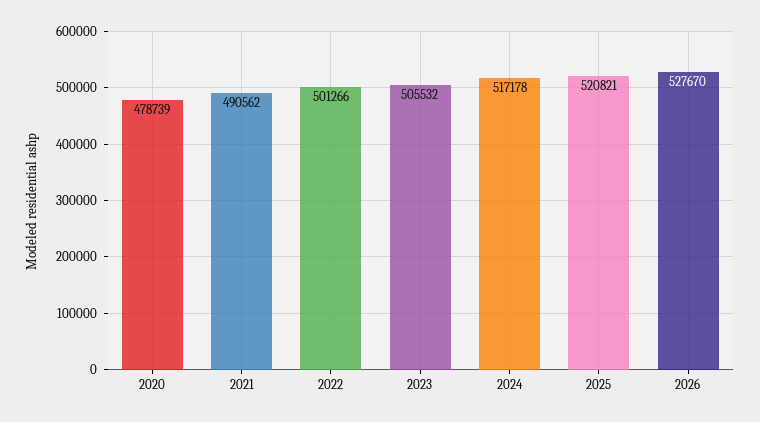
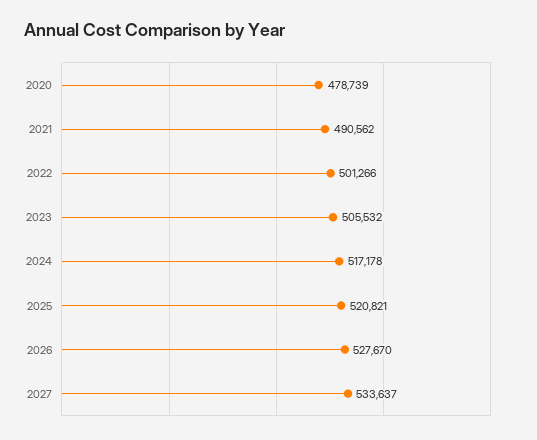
2027: none -> 533637

